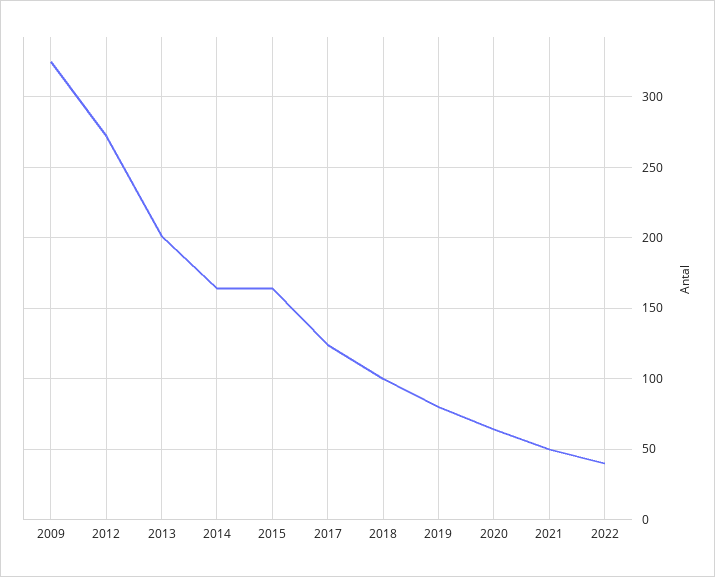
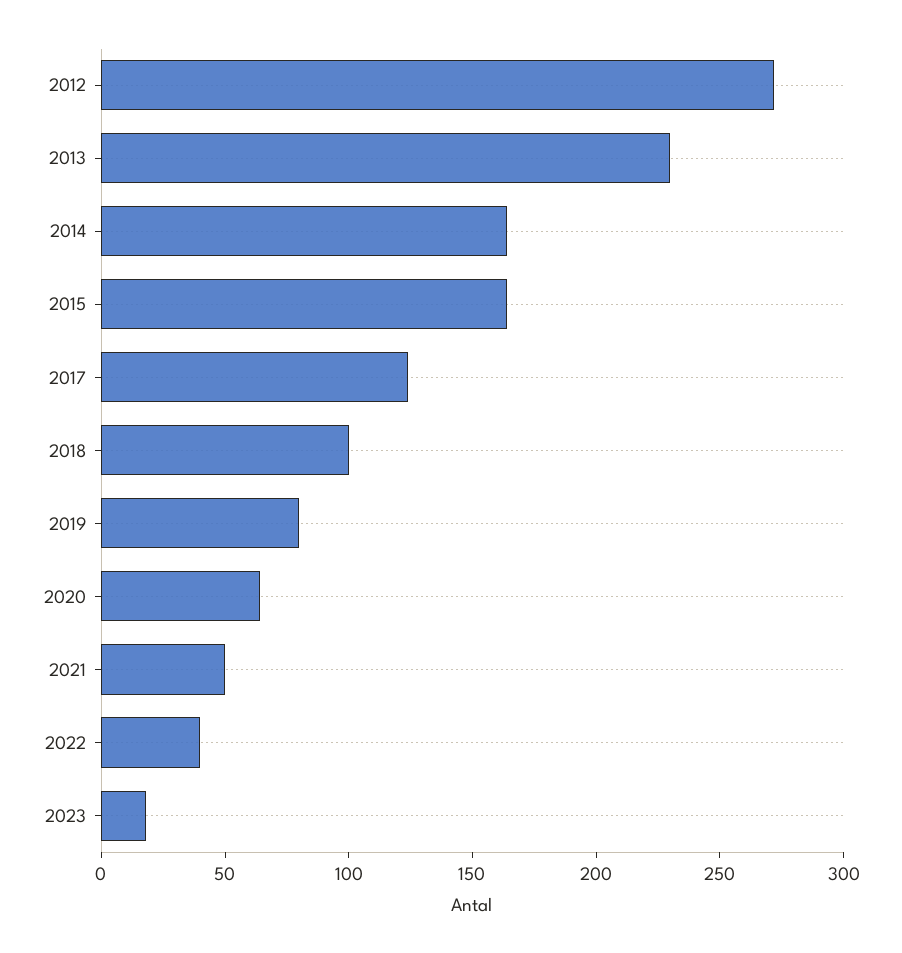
2009: 325 -> none
2013: 200 -> 230
2023: none -> 20

